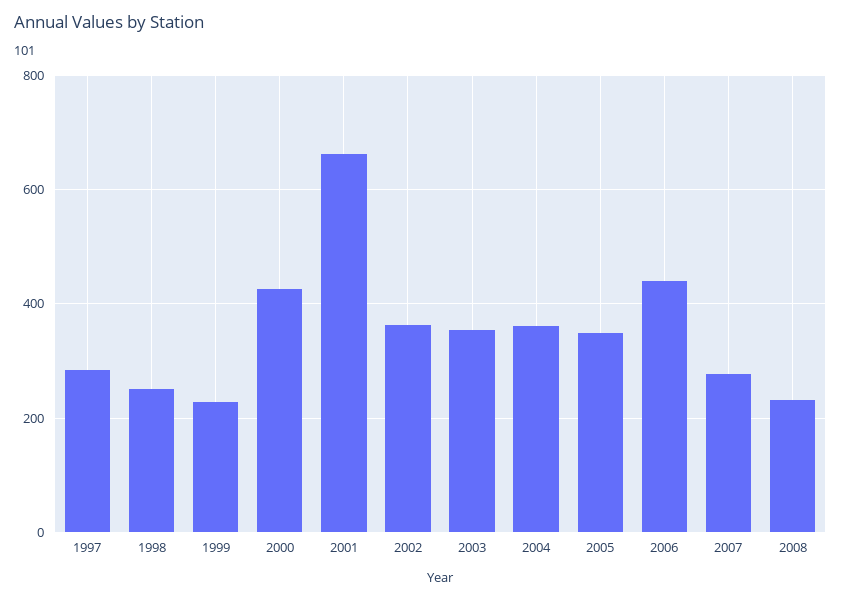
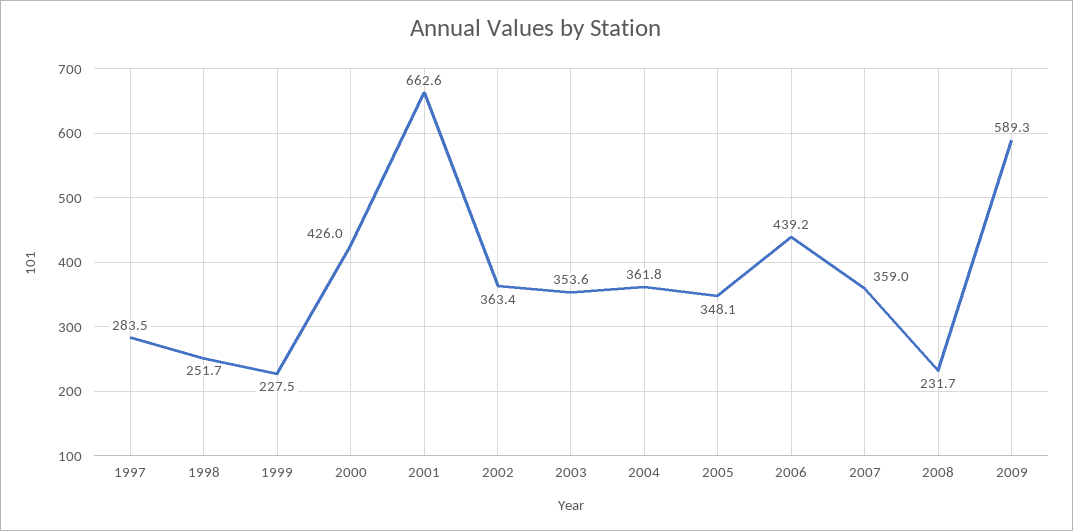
2007: 280 -> 359
2009: none -> 589.3

